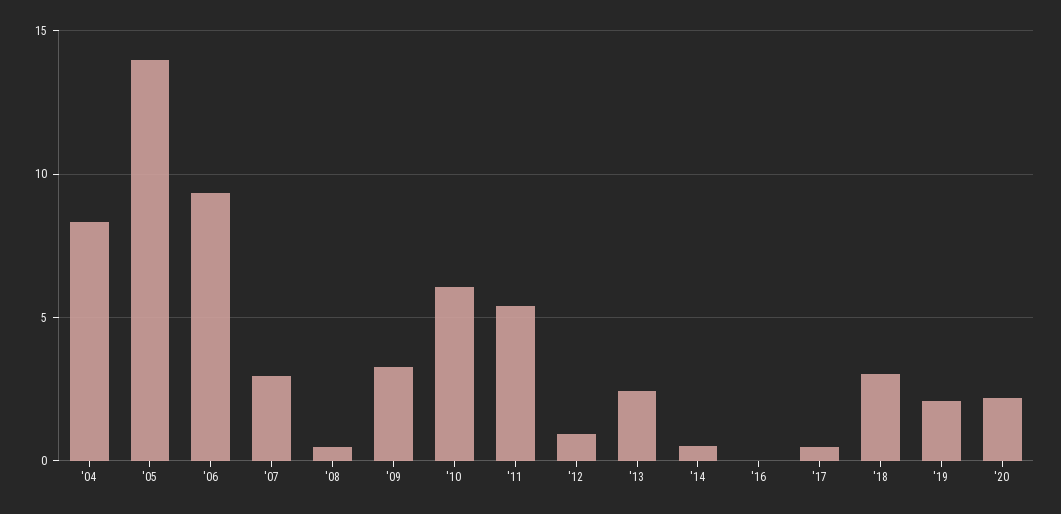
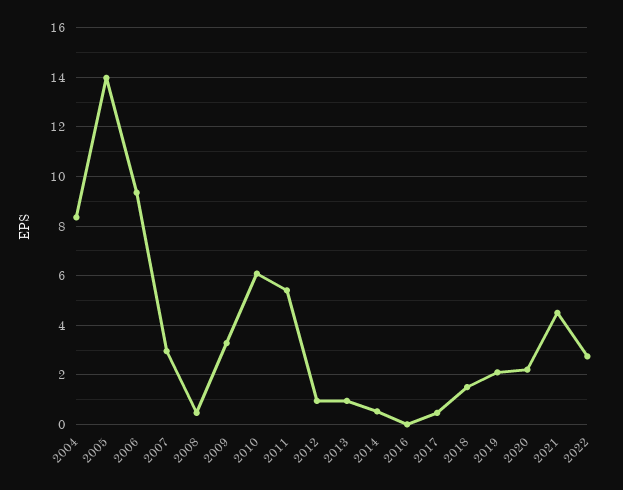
'13: 2.5 -> 1
'18: 3 -> 1.5
2021: none -> 4.5
2022: none -> 2.75

